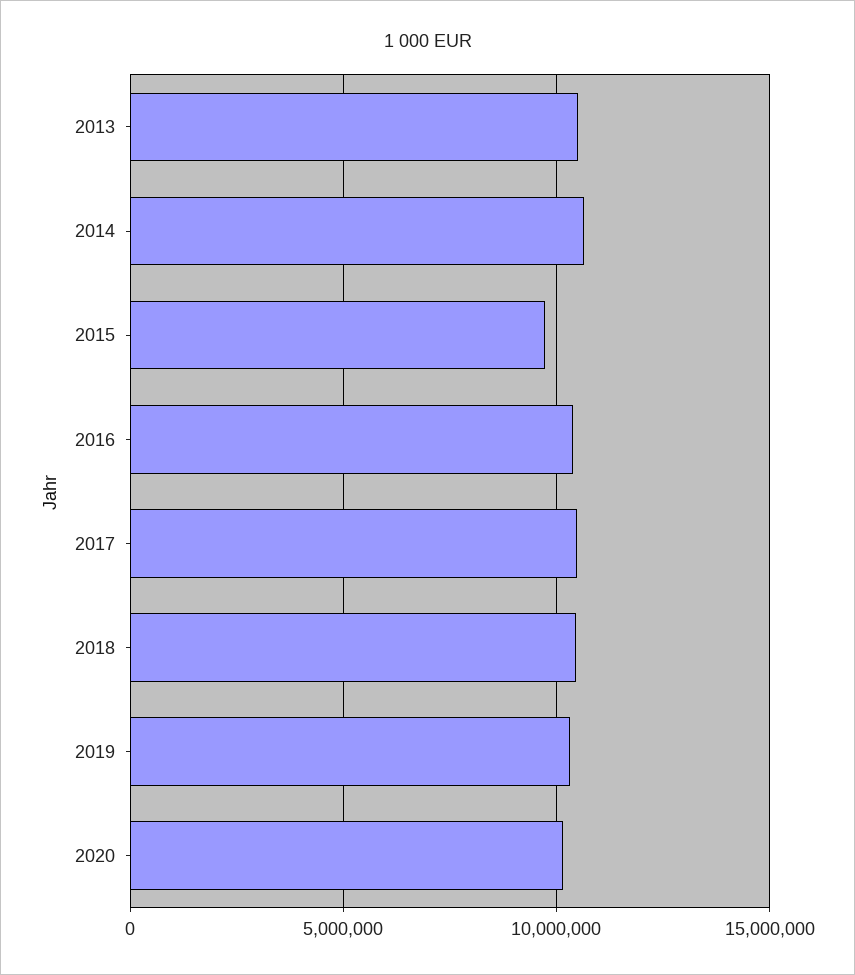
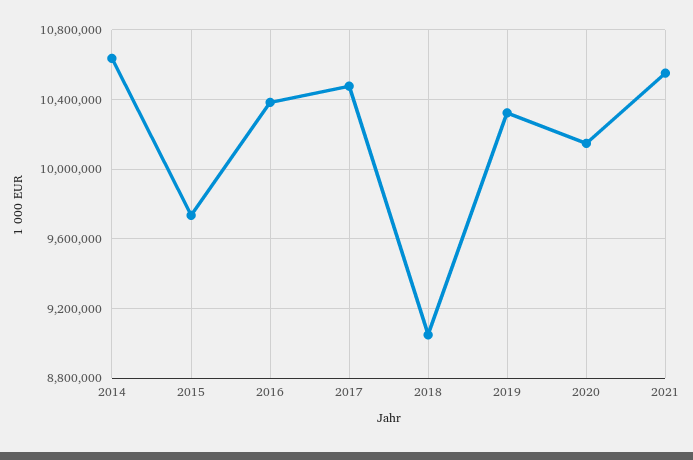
2013: 10500000 -> none
2018: 10500000 -> 9050000
2021: none -> 10550000

